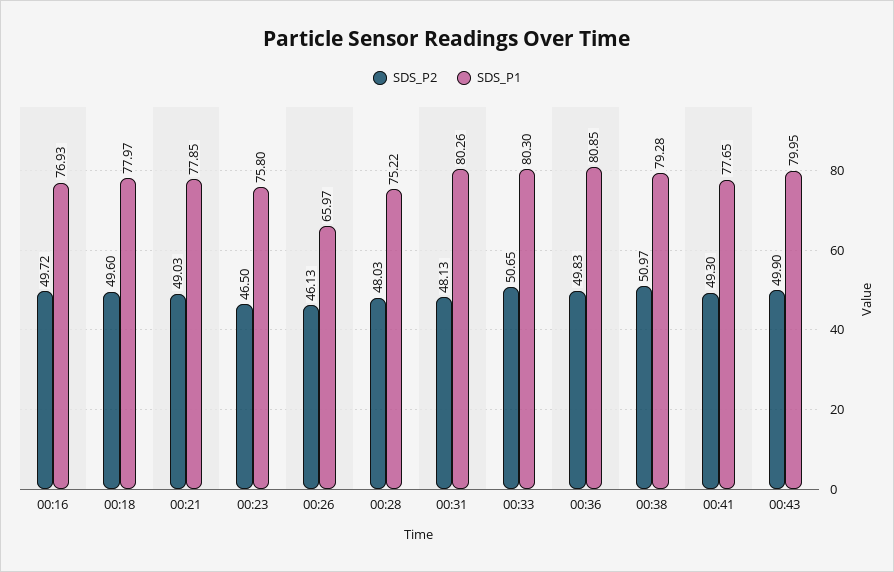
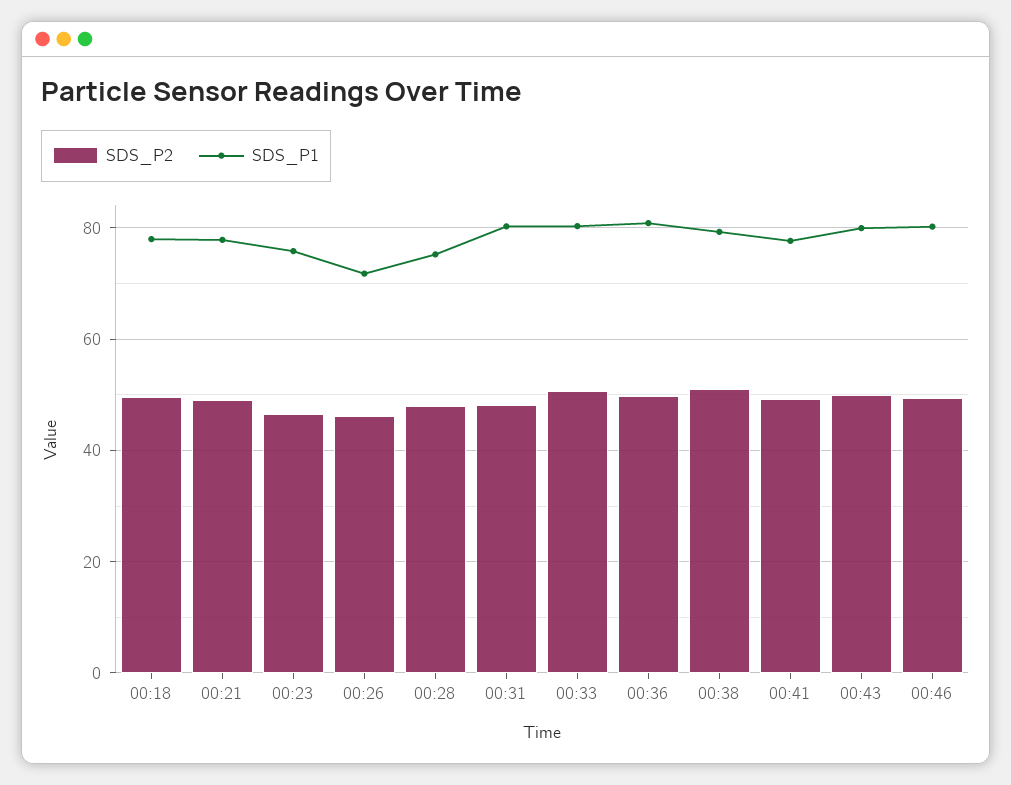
SDS_P2, 00:16: 49.72 -> none
SDS_P1, 00:16: 76.93 -> none
SDS_P1, 00:26: 65.97 -> 72
SDS_P2, 00:46: none -> 50
SDS_P1, 00:46: none -> 80

